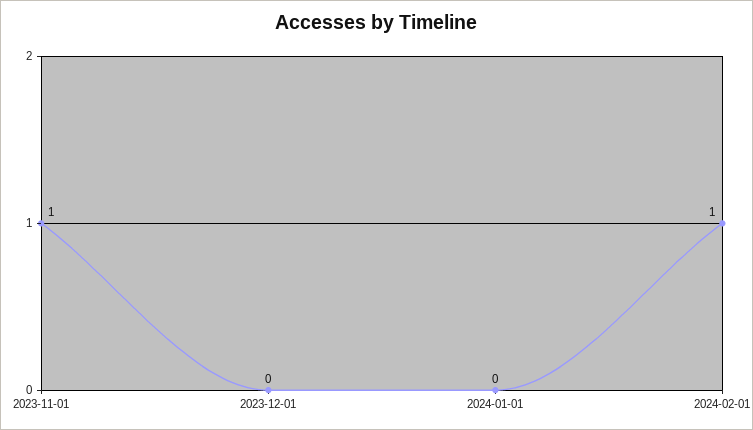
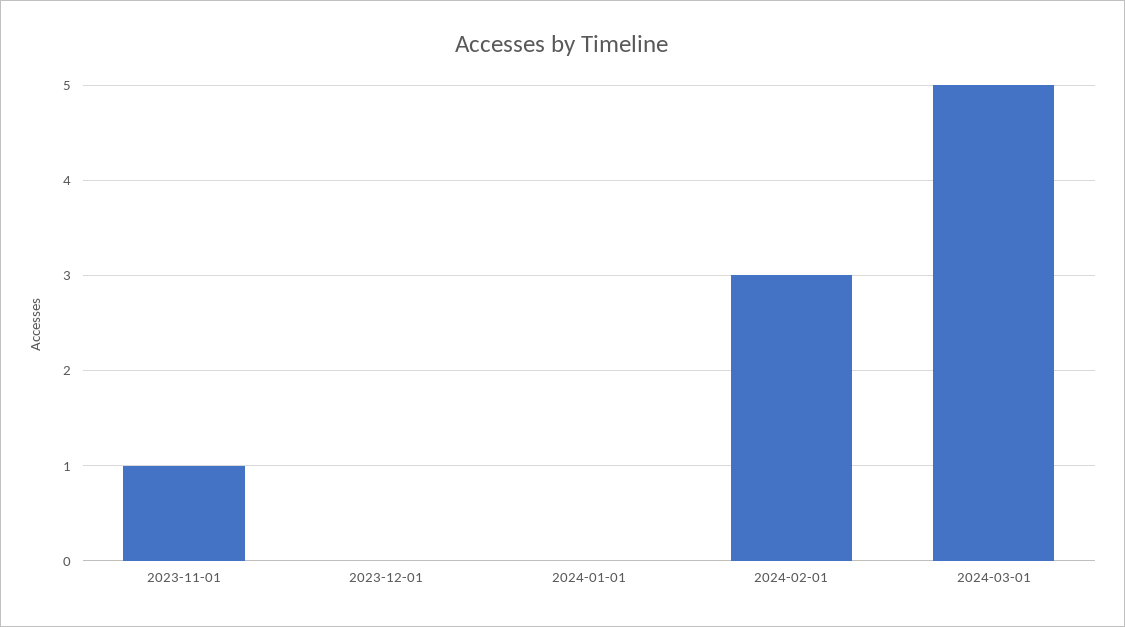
2024-02-01: 1 -> 3
2024-03-01: none -> 5

